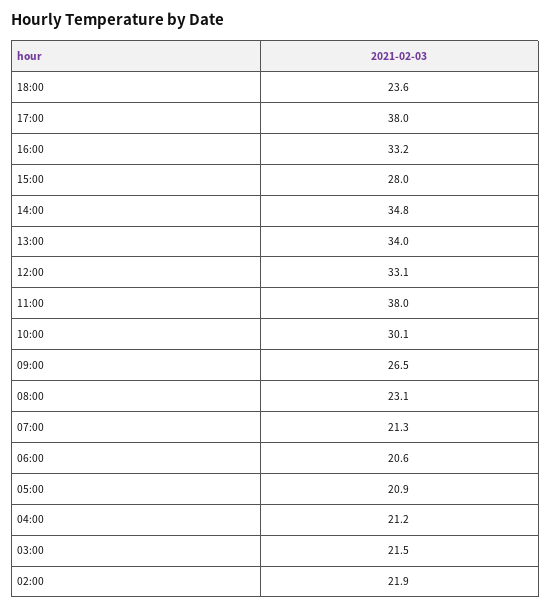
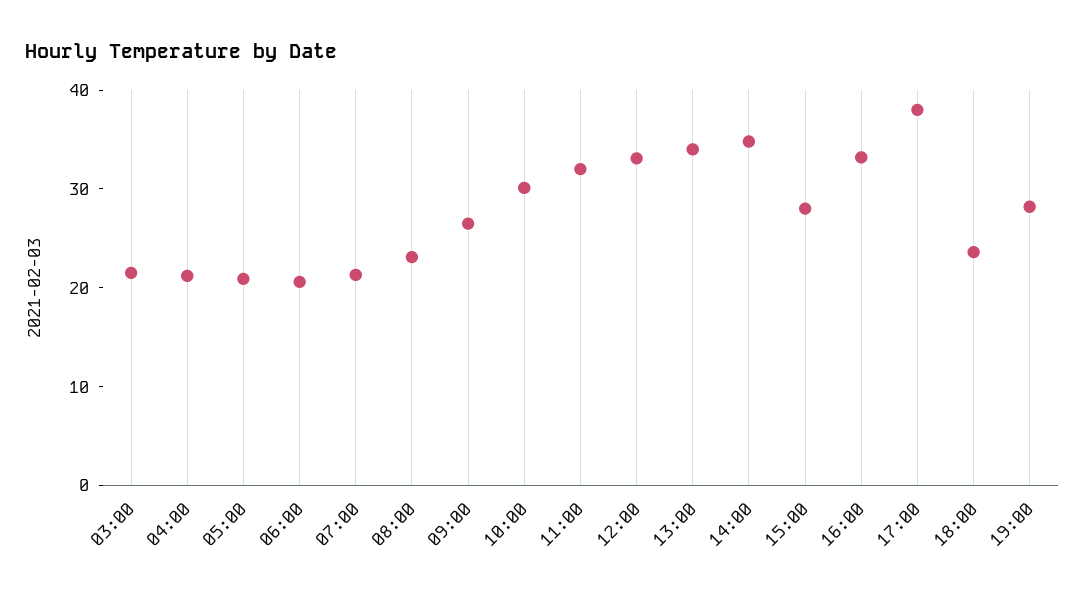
11:00: 38 -> 32
02:00: 21.9 -> none
19:00: none -> 28

